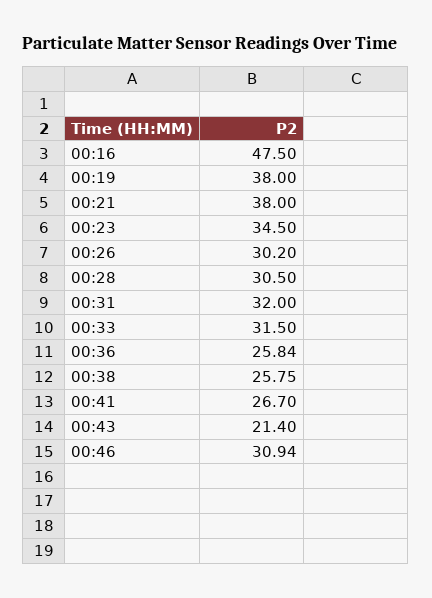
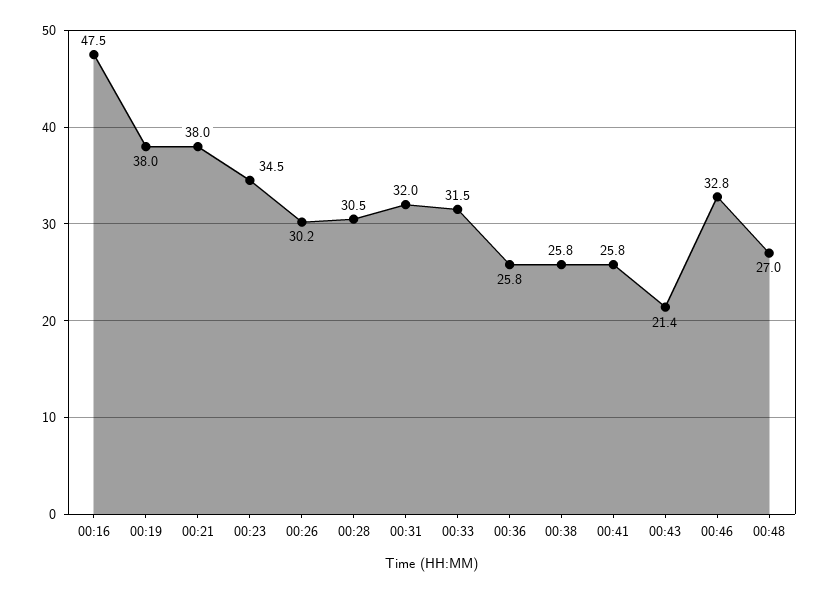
00:41: 26.7 -> 25.8
00:46: 30.94 -> 32.8
00:48: none -> 27

